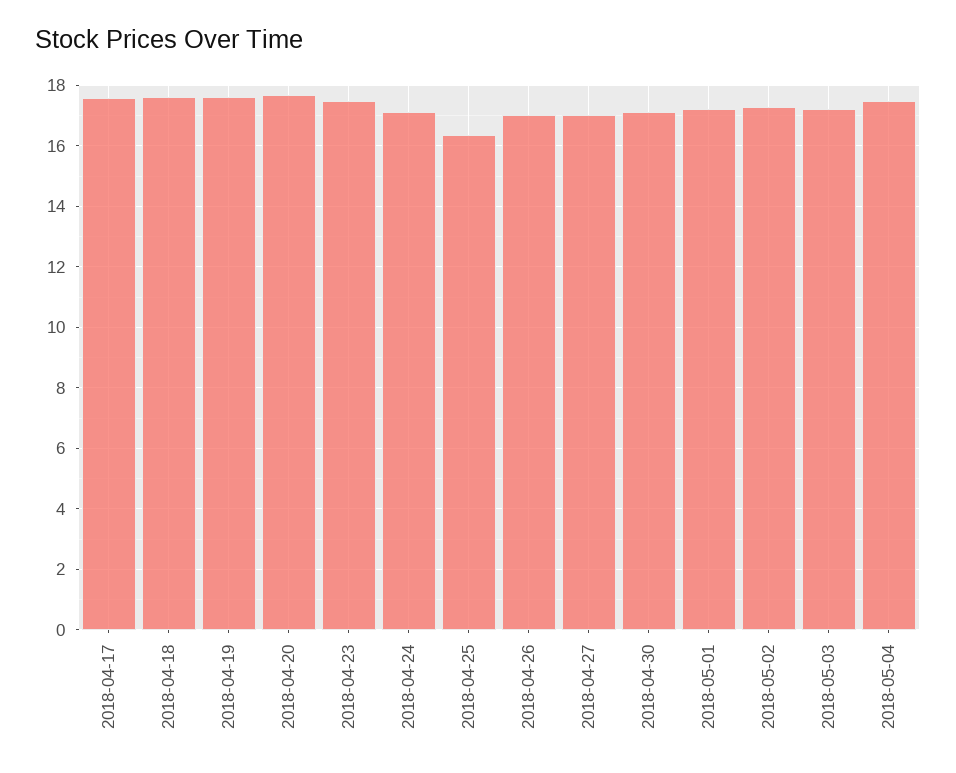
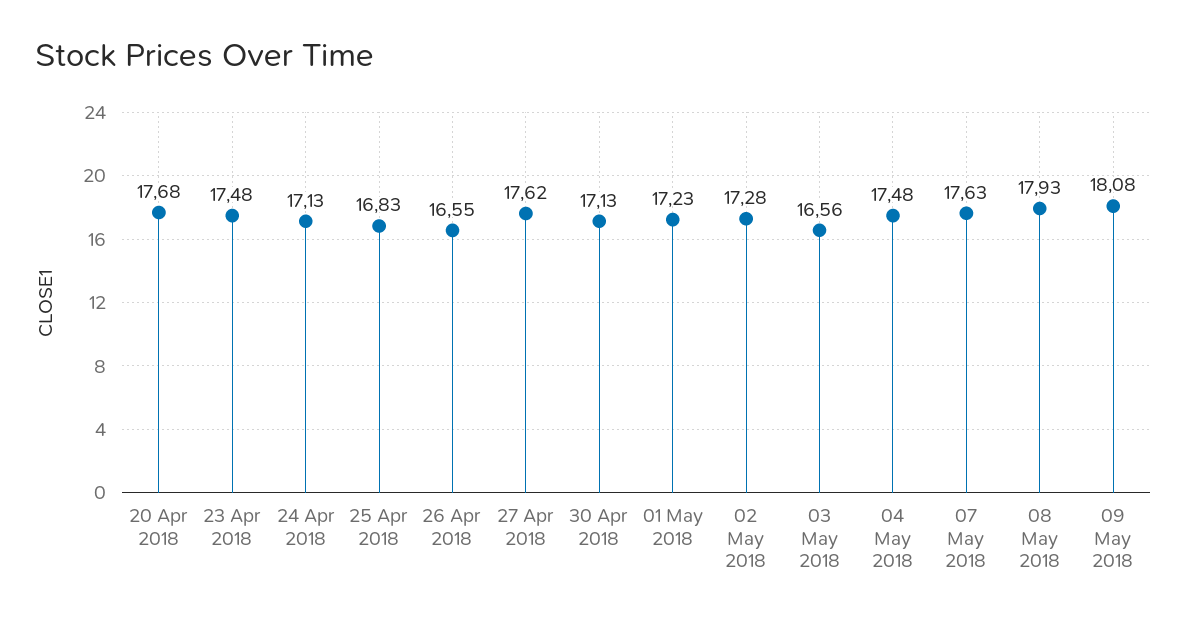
2018-04-17: 17.6 -> none
2018-04-18: 17.6 -> none
2018-04-19: 17.6 -> none
2018-04-25: 16.4 -> 16.83
2018-04-26: 17 -> 16.55
2018-04-27: 17 -> 17.62
2018-05-03: 17.2 -> 16.56
07 May 2018: none -> 17.63
08 May 2018: none -> 17.93
09 May 2018: none -> 18.08

